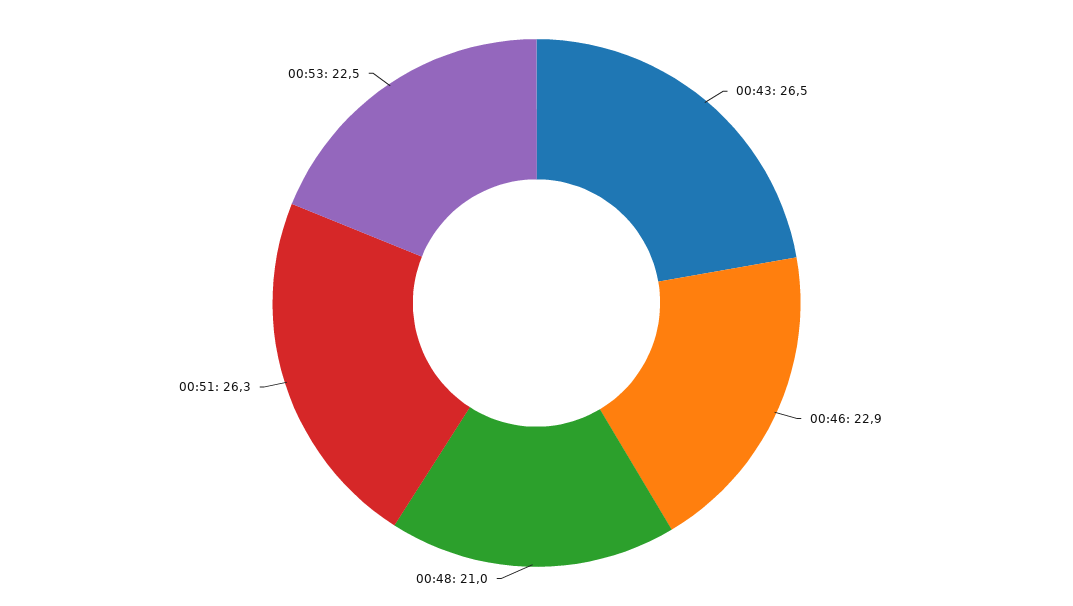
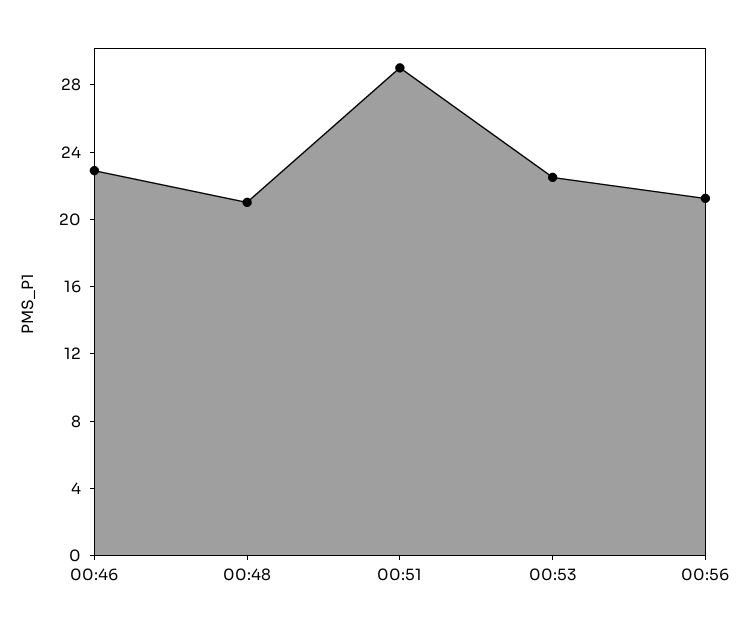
00:43: 26.5 -> none
00:51: 26.3 -> 29
00:56: none -> 21

